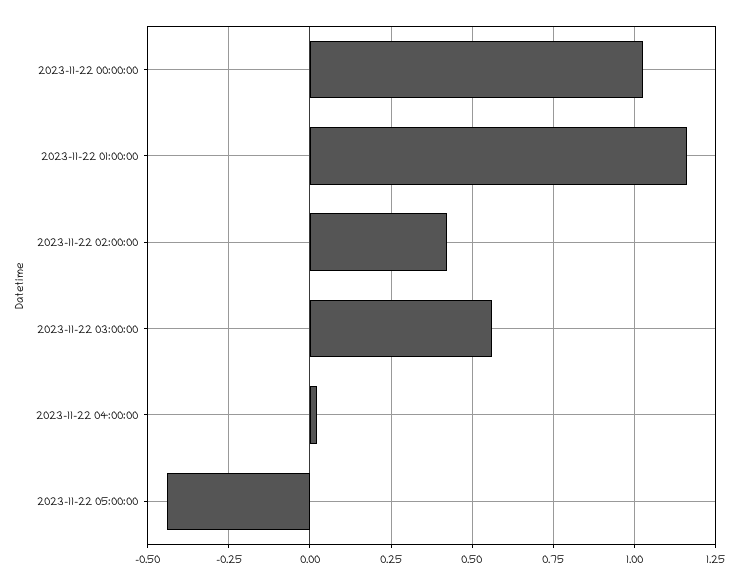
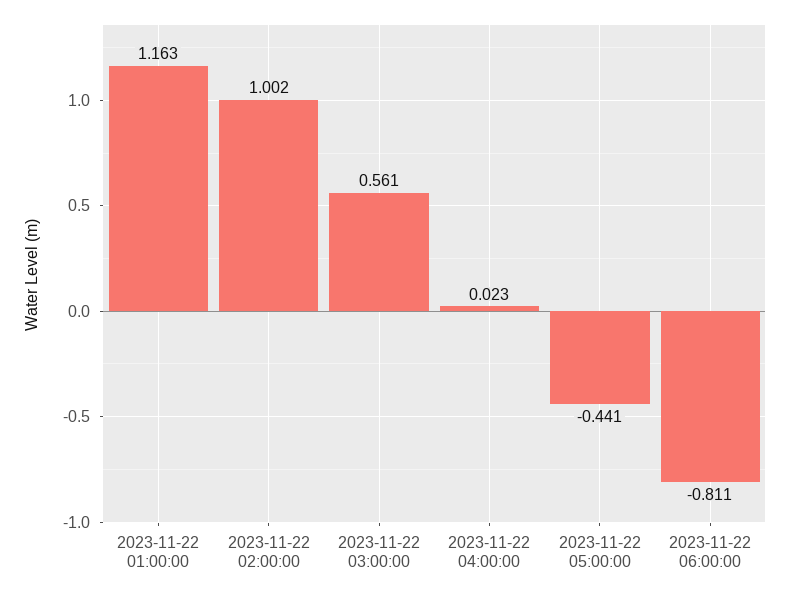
2023-11-22 00:00:00: 1.025 -> none
2023-11-22 02:00:00: 0.425 -> 1.002
2023-11-22 06:00:00: none -> -0.811

